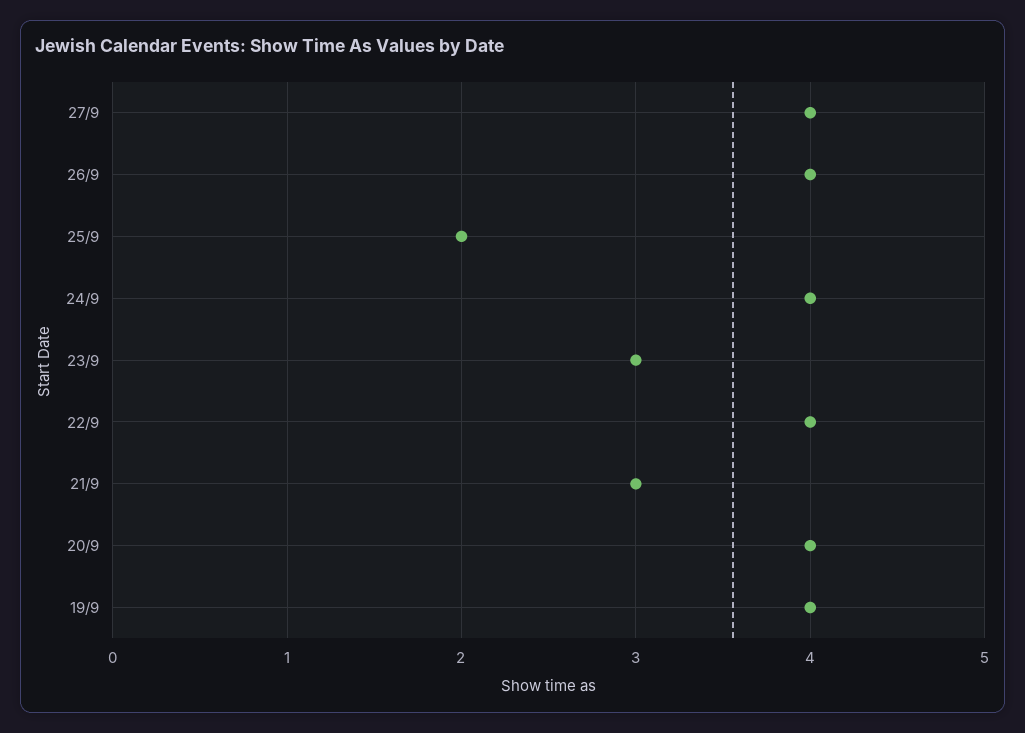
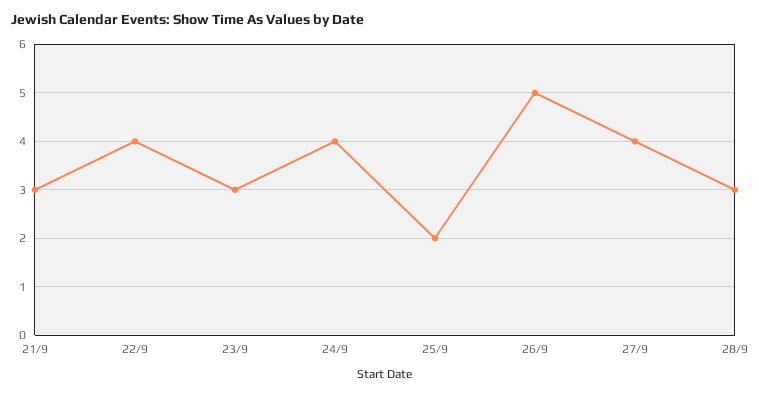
26/9: 4 -> 5
20/9: 4 -> none
19/9: 4 -> none
28/9: none -> 3

